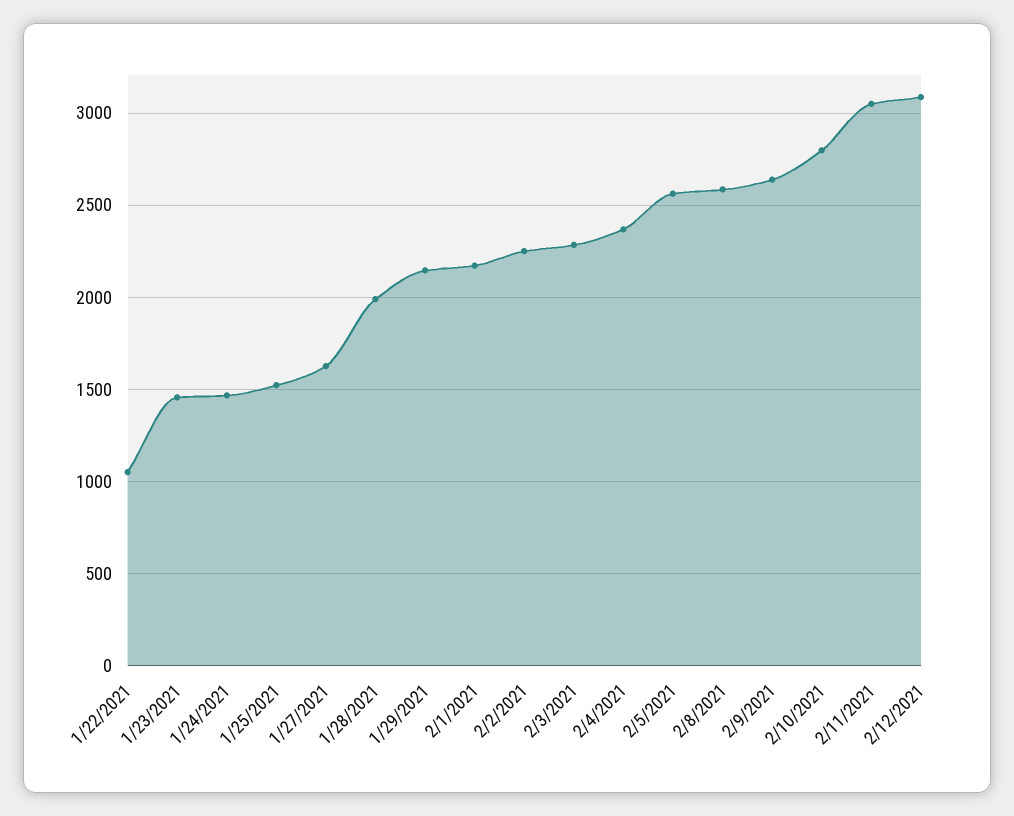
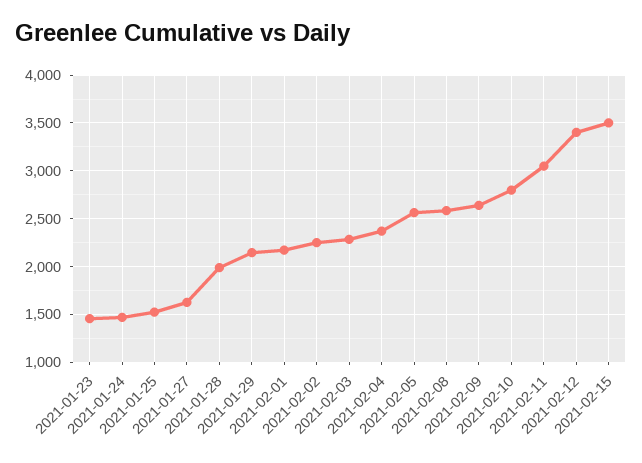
1/22/2021: 1050 -> none
2/12/2021: 3100 -> 3400
2021-02-15: none -> 3500

